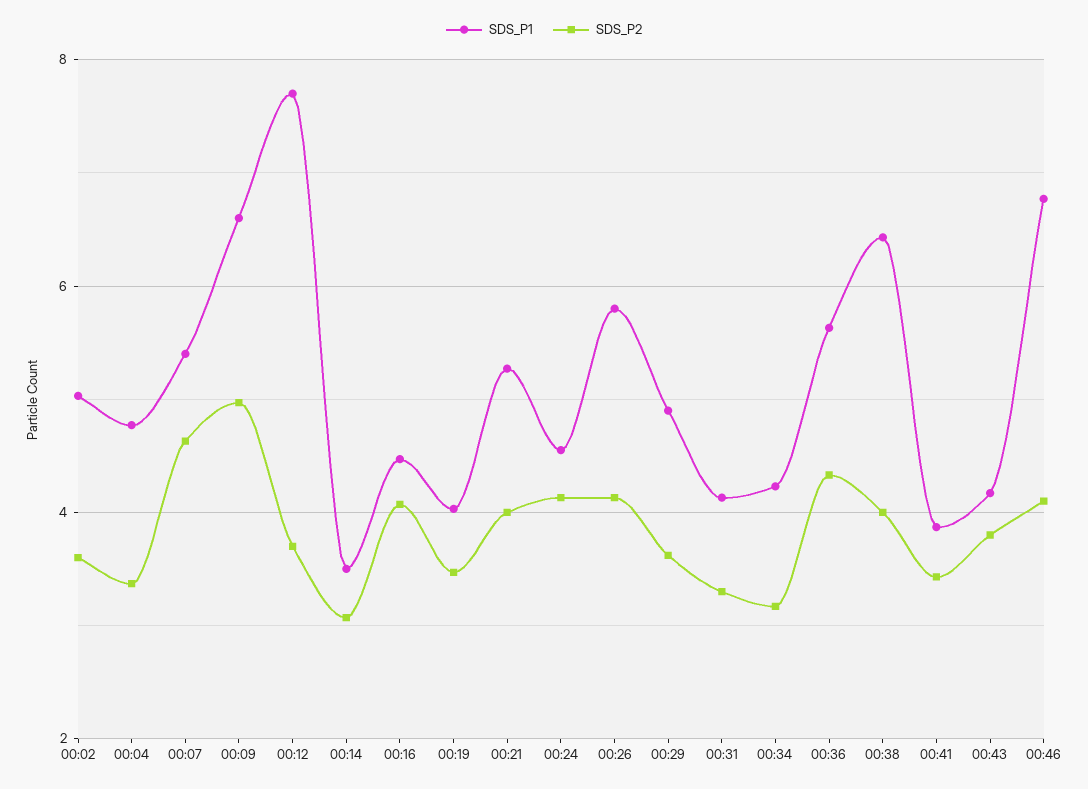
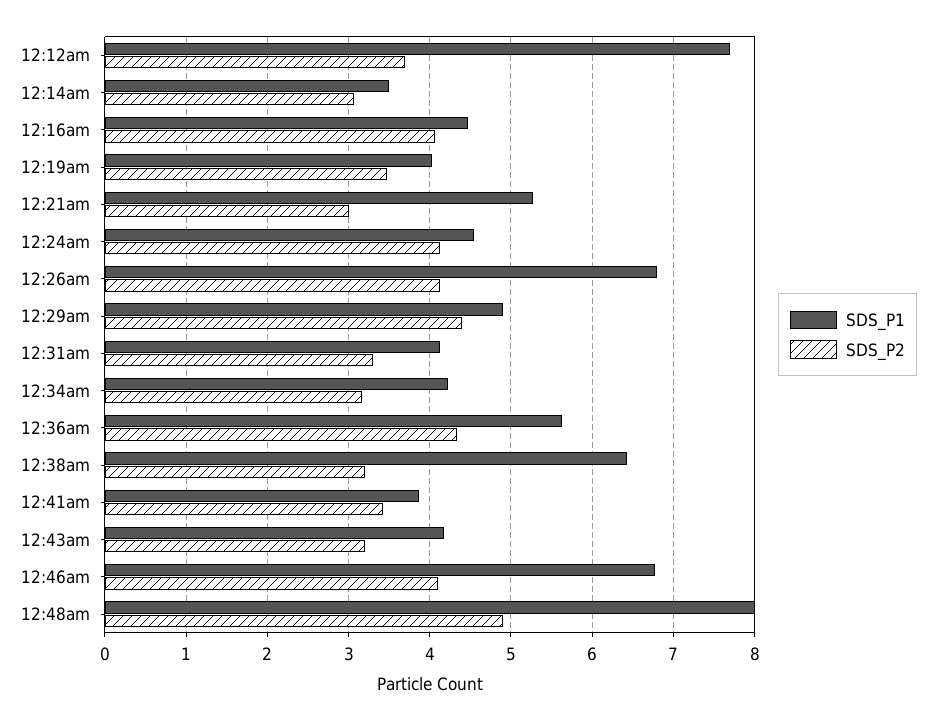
SDS_P1, 00:02: 5 -> none
SDS_P2, 00:02: 3.6 -> none
SDS_P1, 00:04: 4.8 -> none
SDS_P2, 00:04: 3.4 -> none
SDS_P1, 00:07: 5.4 -> none
SDS_P2, 00:07: 4.6 -> none
SDS_P1, 00:09: 6.6 -> none
SDS_P2, 00:09: 5 -> none
SDS_P2, 00:21: 4 -> 3
SDS_P1, 00:26: 5.8 -> 6.8
SDS_P2, 00:29: 3.6 -> 4.4
SDS_P2, 00:38: 4 -> 3.2
SDS_P2, 00:43: 3.8 -> 3.2
SDS_P1, 12:48am: none -> 8
SDS_P2, 12:48am: none -> 4.9

